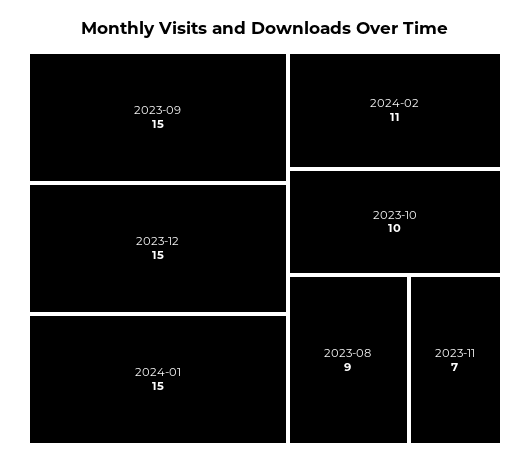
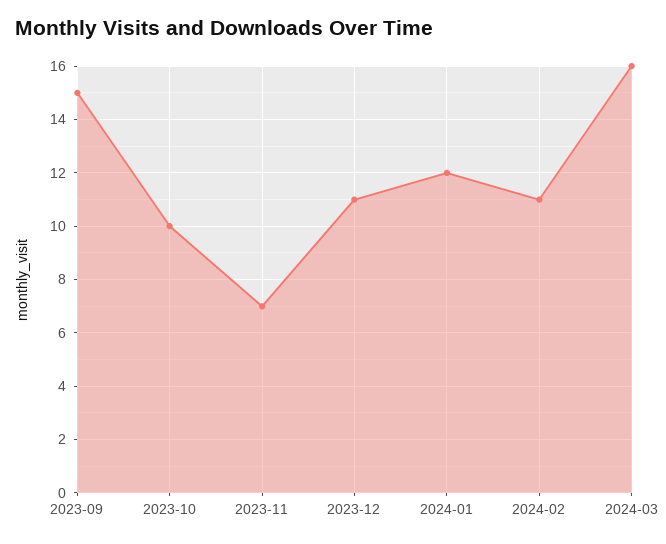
2023-12: 15 -> 11
2024-01: 15 -> 12
2023-08: 9 -> none
2024-03: none -> 16

